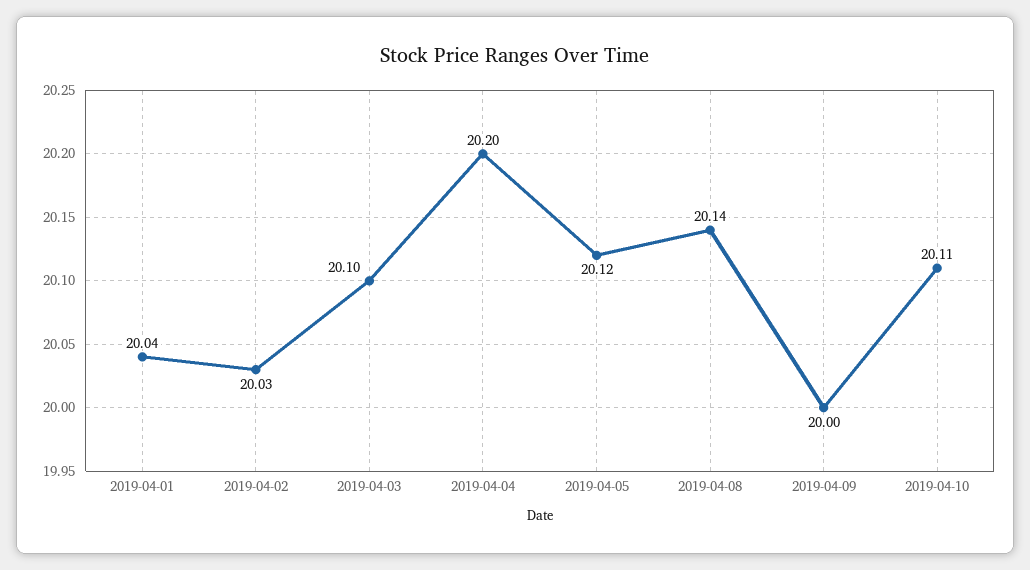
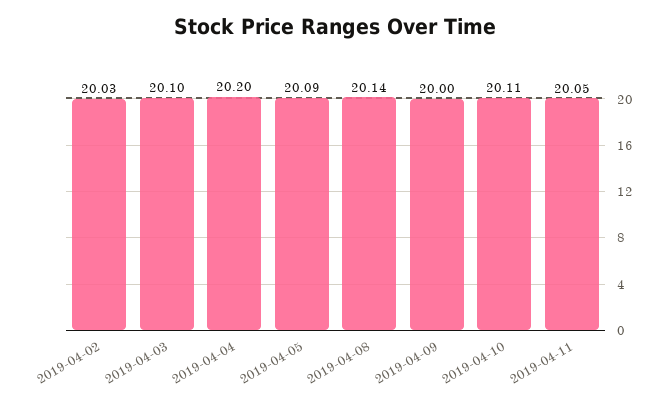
2019-04-01: 20.04 -> none
2019-04-05: 20.12 -> 20.09
2019-04-11: none -> 20.05

